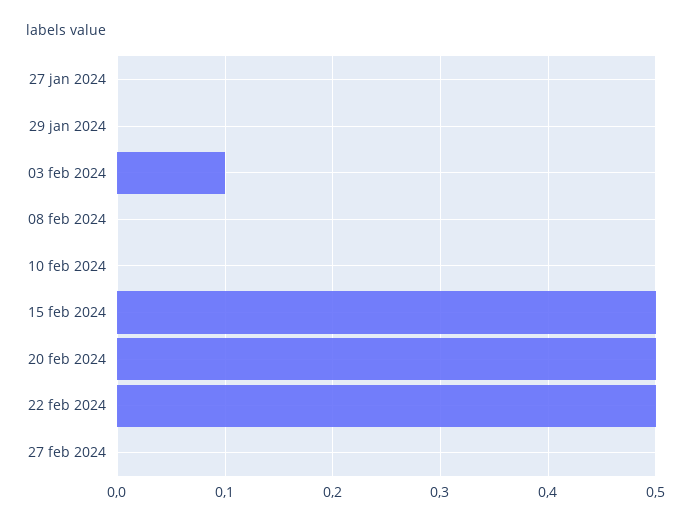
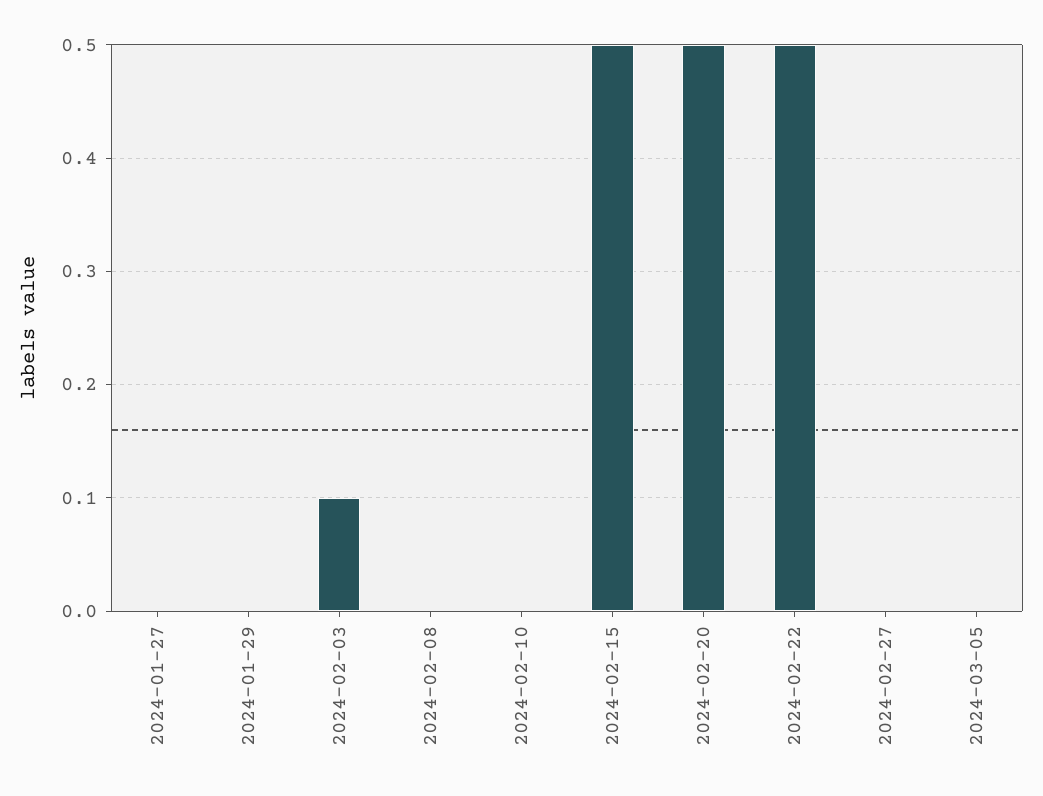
2024-03-05: none -> 0

